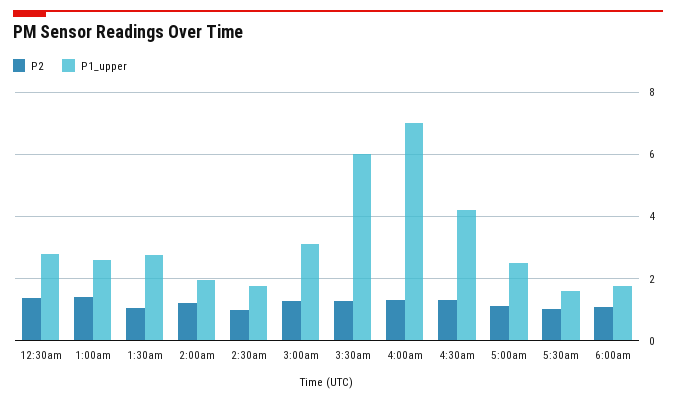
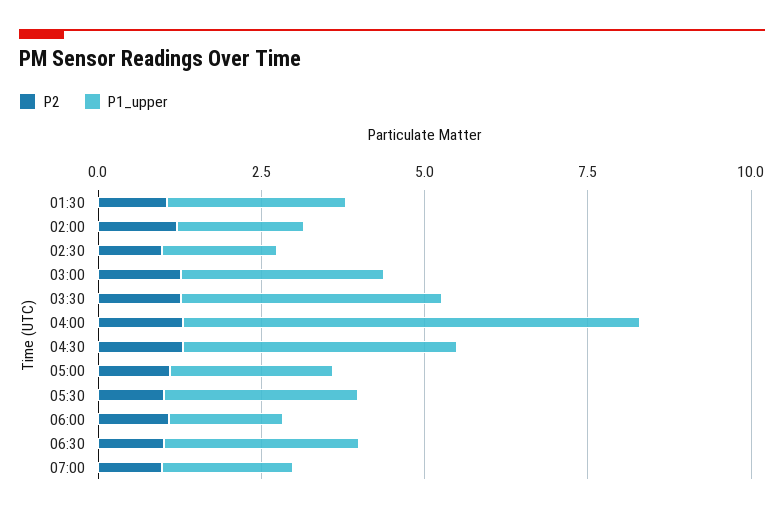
P2, 12:30am: 1.4 -> none
P1_upper, 12:30am: 2.8 -> none
P2, 1:00am: 1.4 -> none
P1_upper, 1:00am: 2.6 -> none
P1_upper, 3:30am: 6 -> 4
P1_upper, 5:30am: 1.6 -> 3
P2, 06:30: none -> 1
P1_upper, 06:30: none -> 3
P2, 07:00: none -> 1
P1_upper, 07:00: none -> 2

